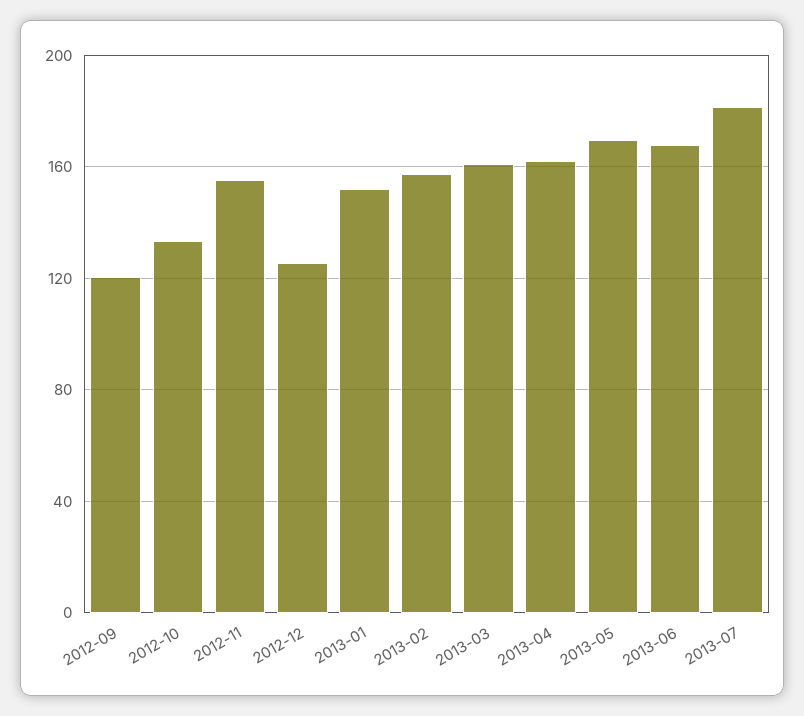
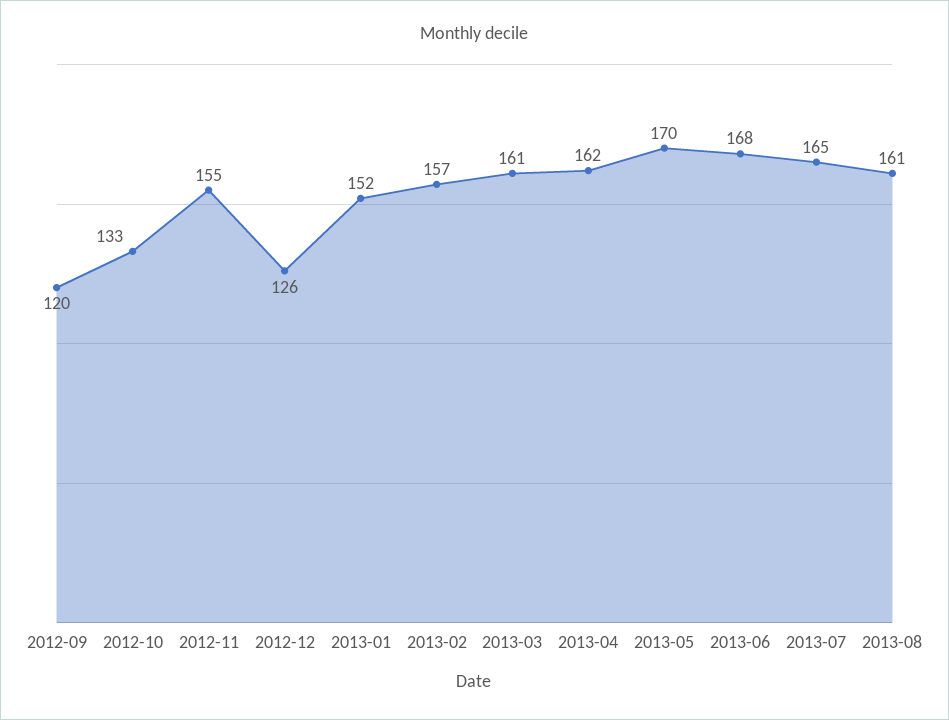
2013-07: 180 -> 165
2013-08: none -> 161

